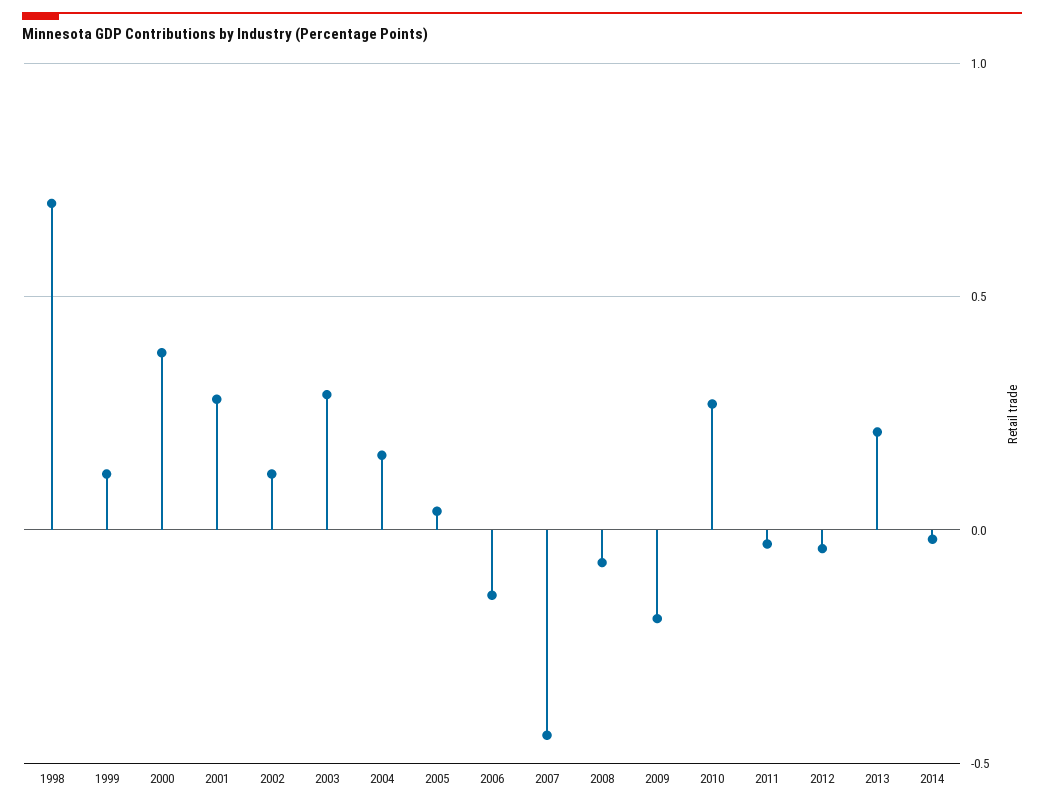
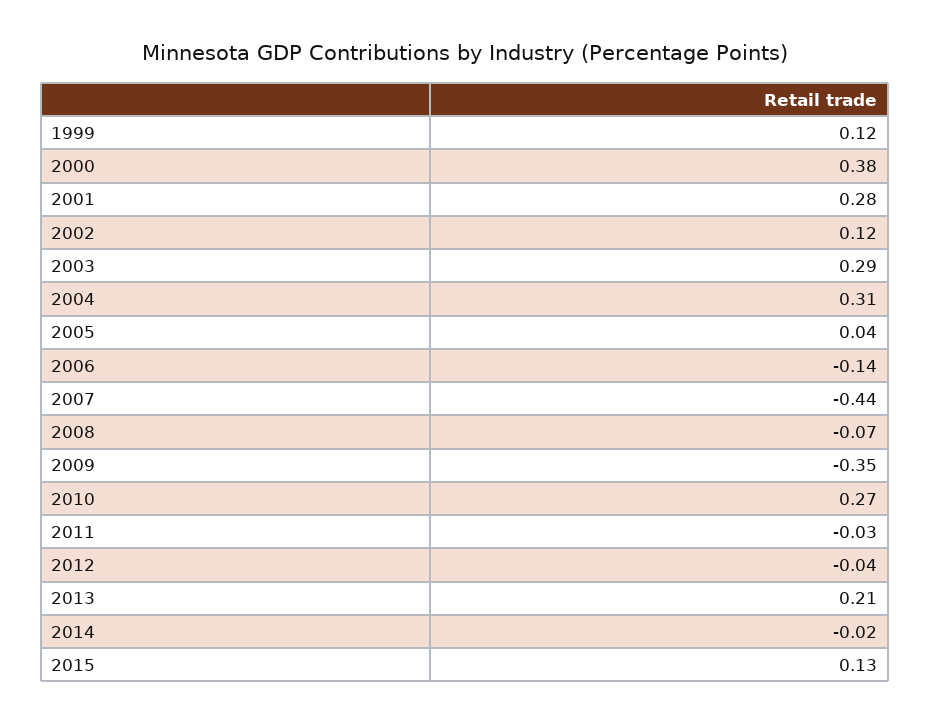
1998: 0.7 -> none
2004: 0.15 -> 0.31
2009: -0.2 -> -0.35
2015: none -> 0.13

